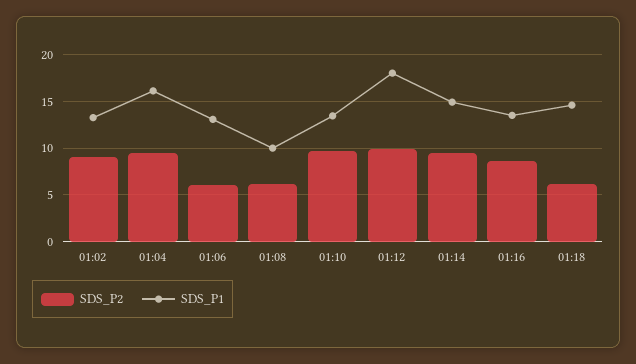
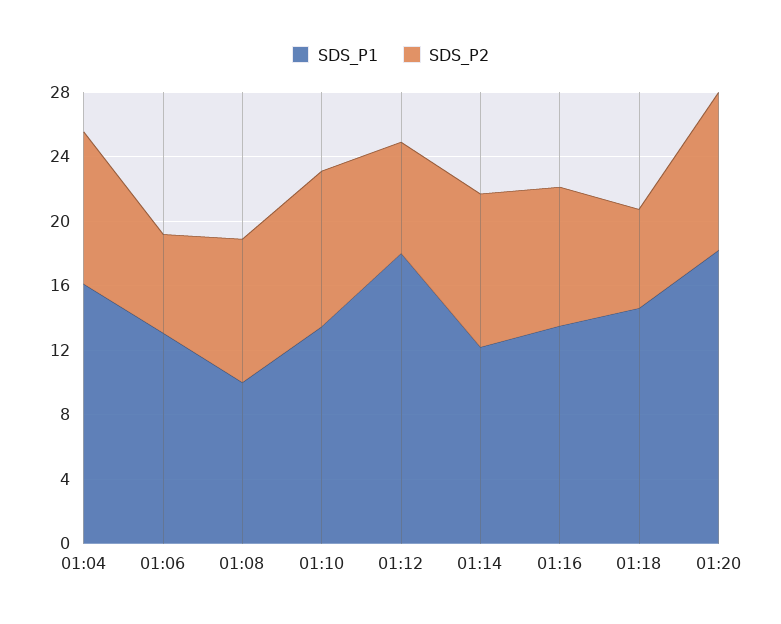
SDS_P2, 01:02: 9 -> none
SDS_P1, 01:02: 13 -> none
SDS_P2, 01:08: 6 -> 9
SDS_P2, 01:12: 10 -> 7
SDS_P1, 01:14: 15 -> 12
SDS_P1, 01:20: none -> 18
SDS_P2, 01:20: none -> 10

